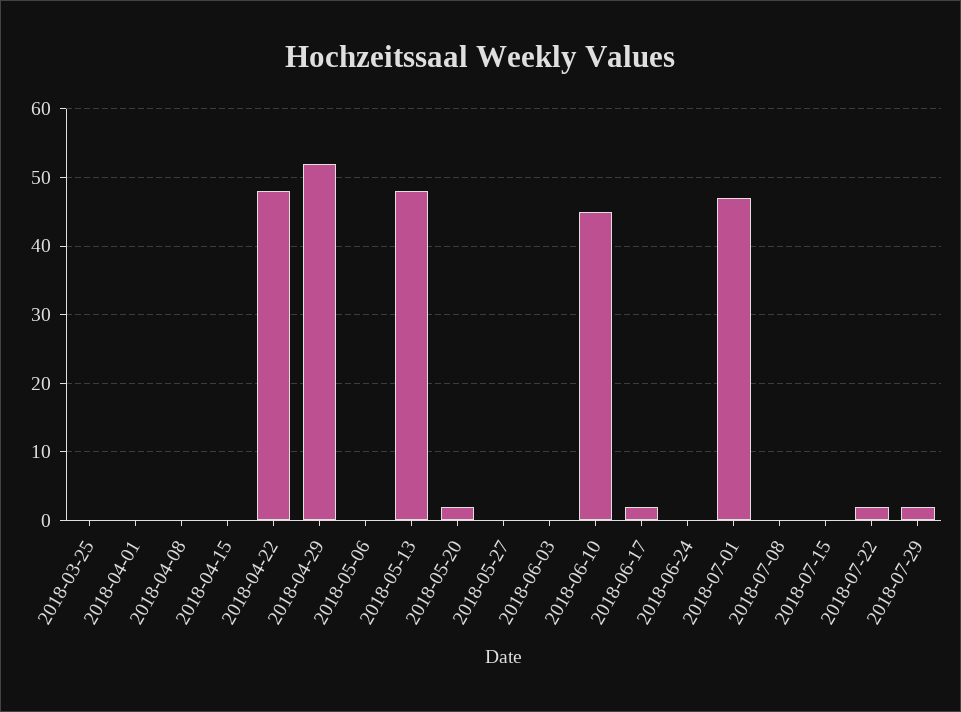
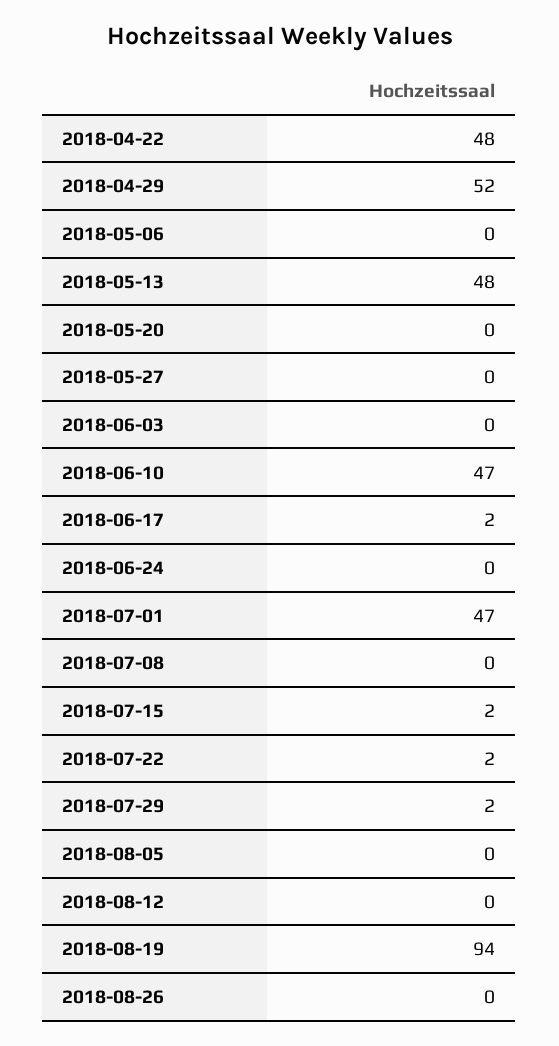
2018-03-25: 0 -> none
2018-04-01: 0 -> none
2018-04-08: 0 -> none
2018-04-15: 0 -> none
2018-05-20: 2 -> 0
2018-06-10: 45 -> 47
2018-07-15: 0 -> 2
2018-08-05: none -> 0
2018-08-12: none -> 0
2018-08-19: none -> 94
2018-08-26: none -> 0

